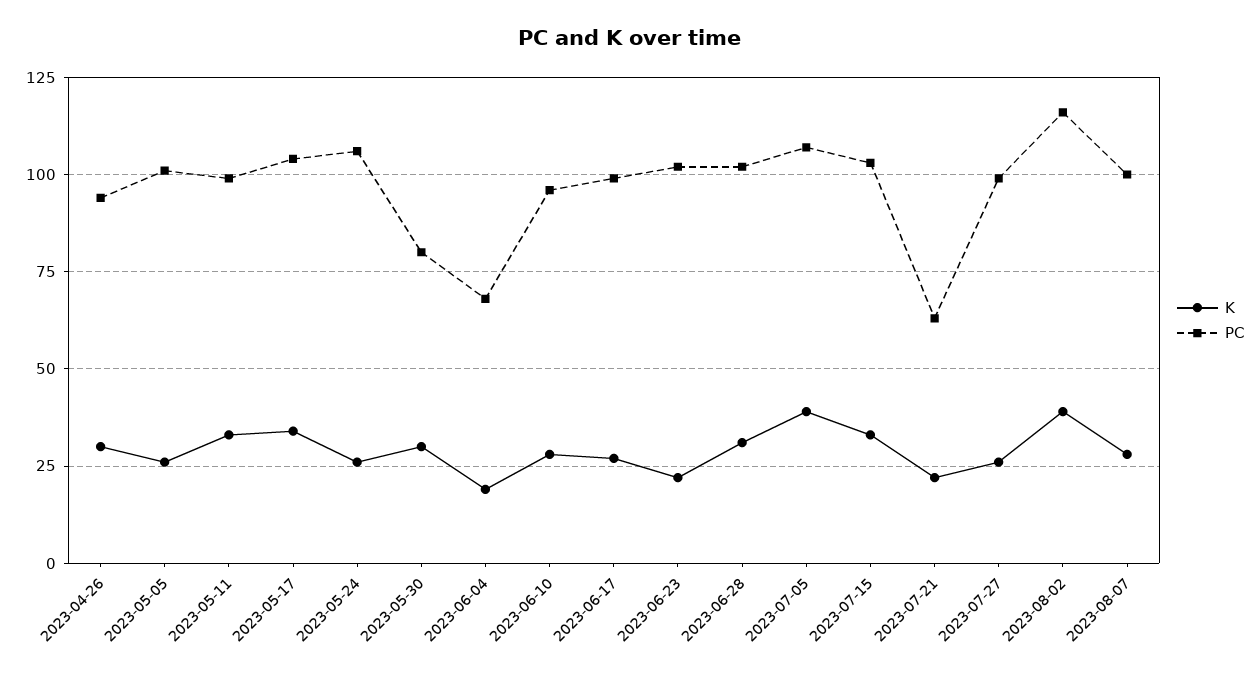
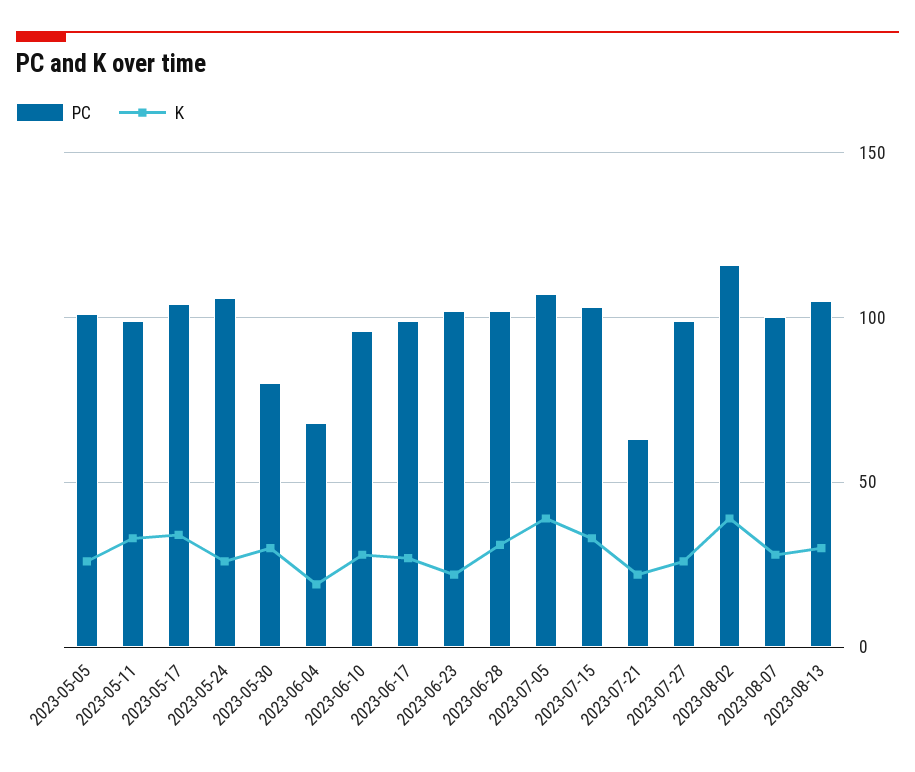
K, 2023-04-26: 30 -> none
PC, 2023-04-26: 95 -> none
PC, 2023-08-13: none -> 105
K, 2023-08-13: none -> 30

